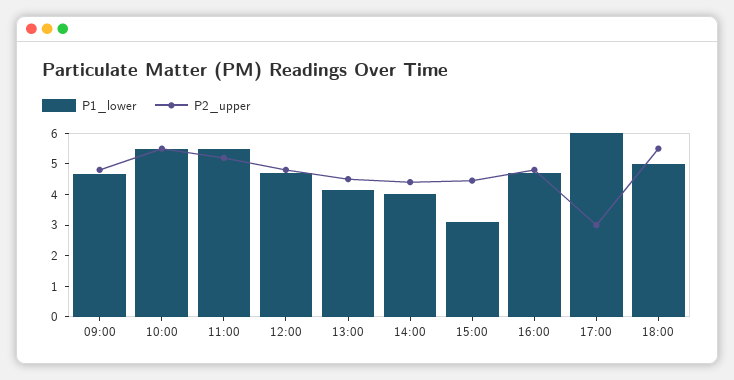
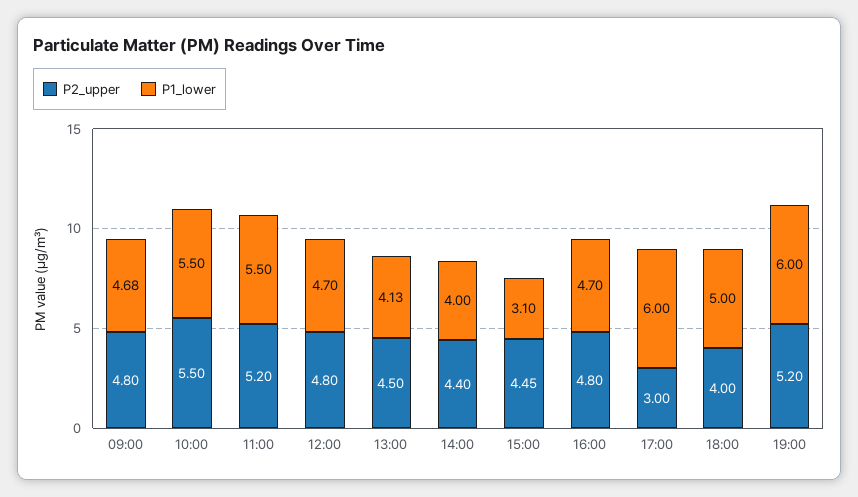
P2_upper, 18:00: 5.5 -> 4
P2_upper, 19:00: none -> 5.2
P1_lower, 19:00: none -> 6

